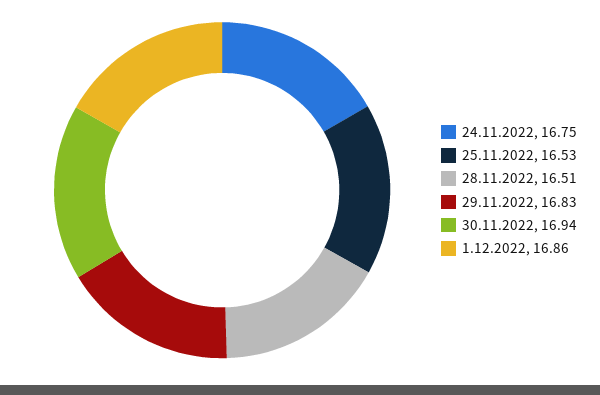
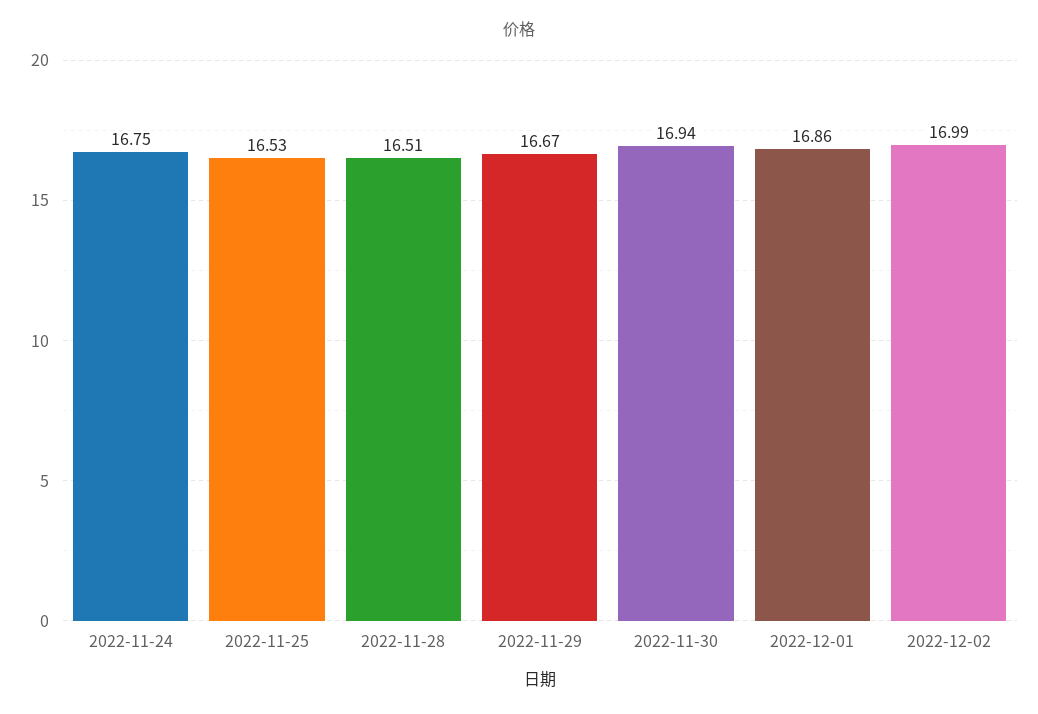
29.11.2022: 16.83 -> 16.67
2022-12-02: none -> 16.99

